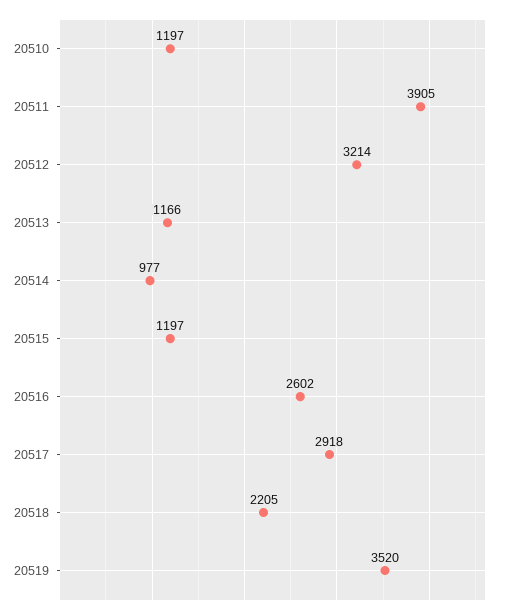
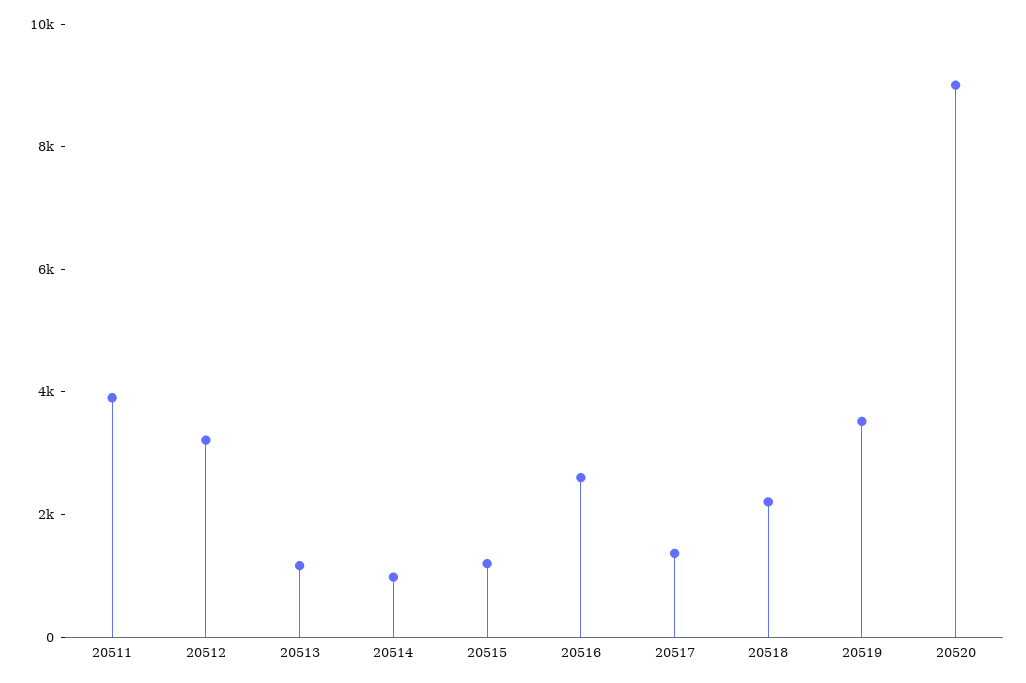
20510: 1197 -> none
20517: 2918 -> 1500
20520: none -> 9000

